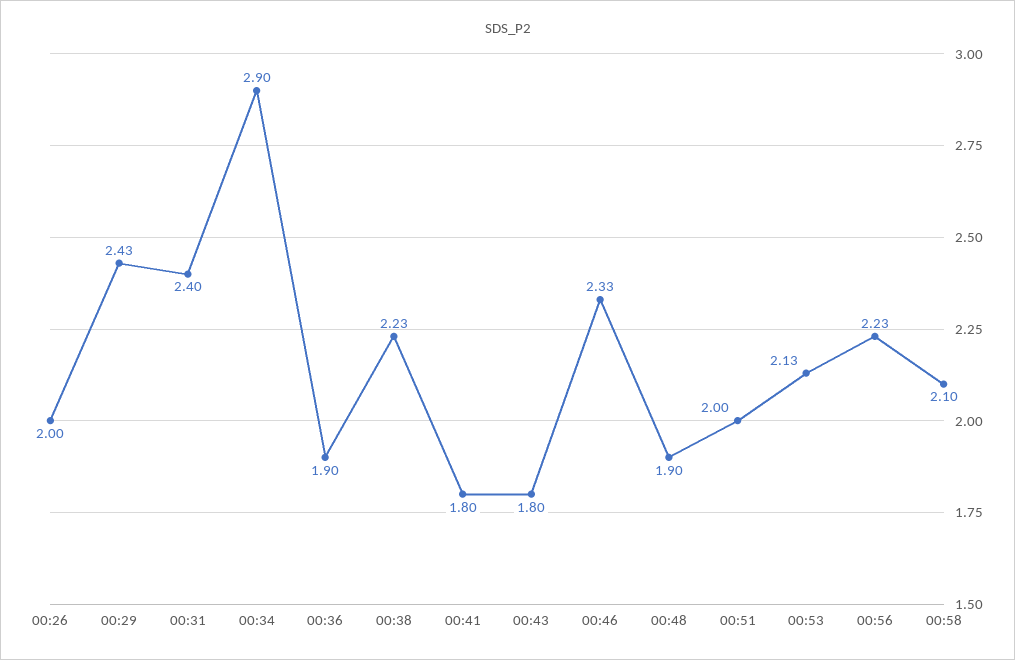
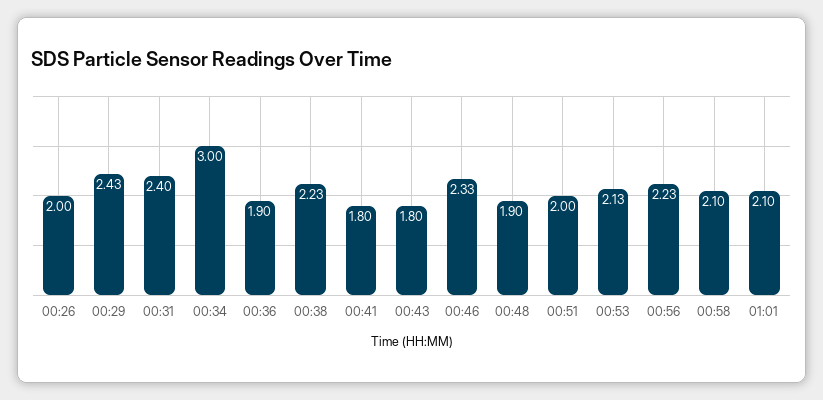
00:34: 2.9 -> 3
01:01: none -> 2.1

